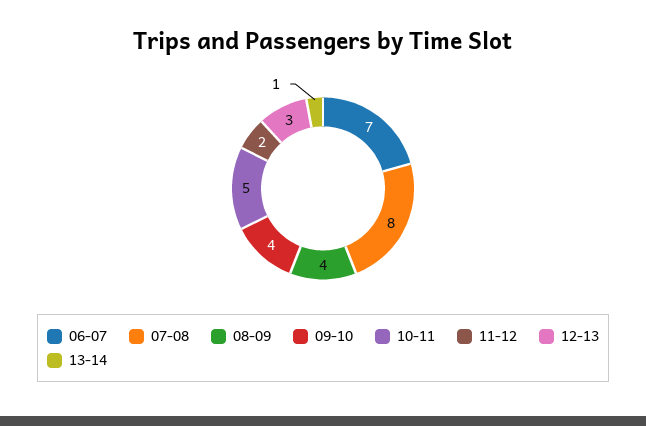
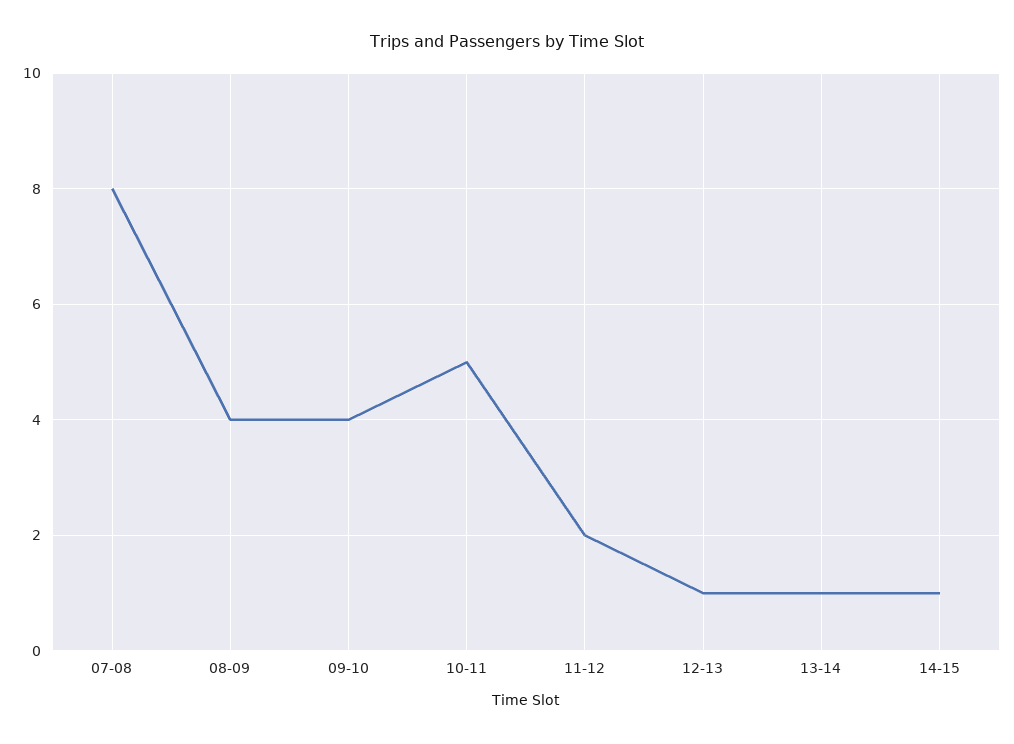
06-07: 7 -> none
12-13: 3 -> 1
14-15: none -> 1

